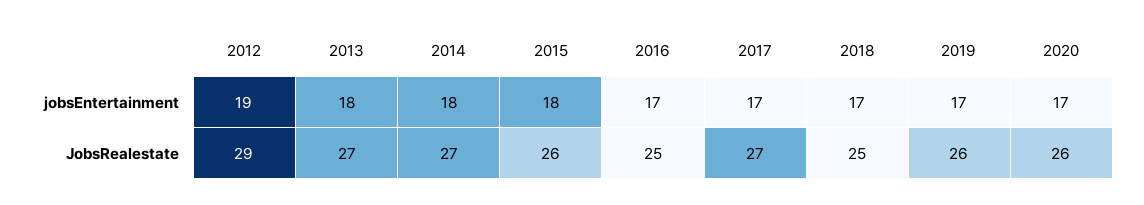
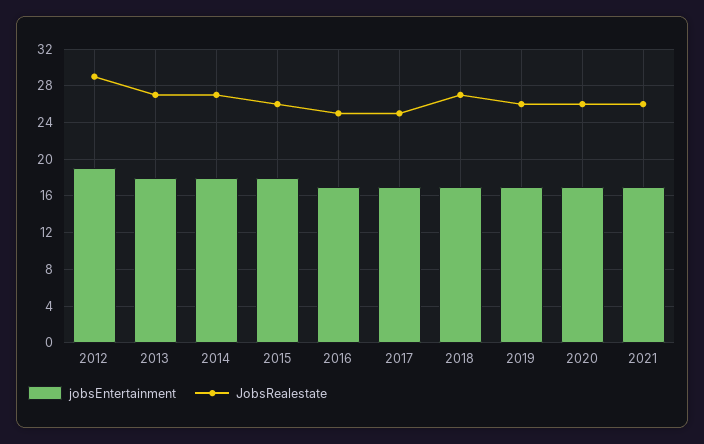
JobsRealestate, 2017: 27 -> 25
JobsRealestate, 2018: 25 -> 27
jobsEntertainment, 2021: none -> 17
JobsRealestate, 2021: none -> 26

